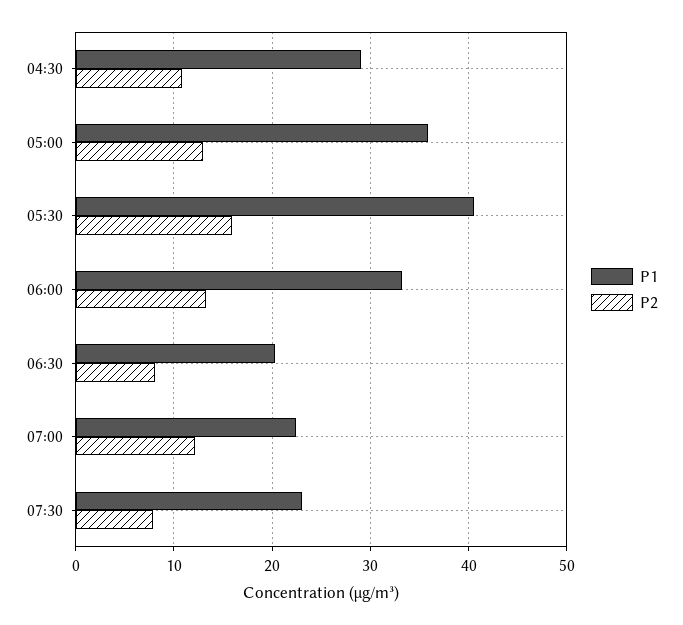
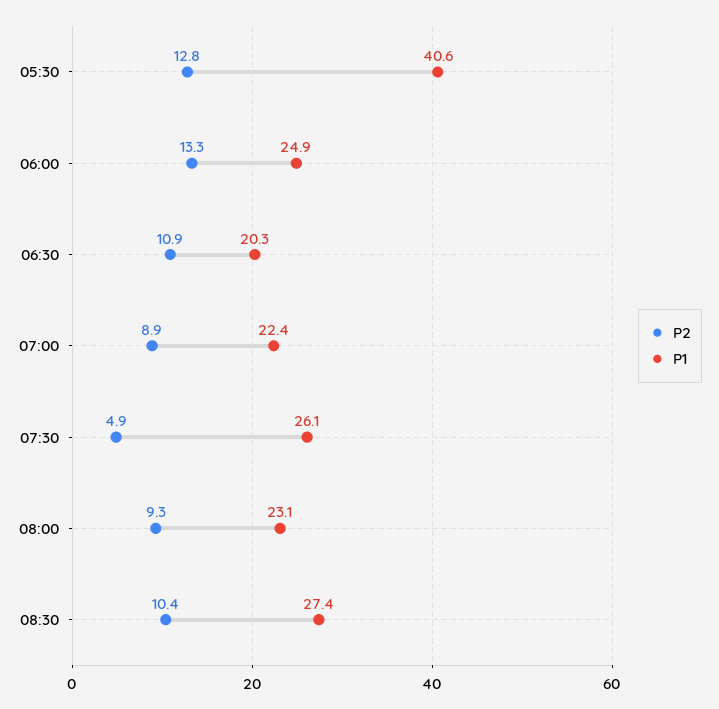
P1, 04:30: 29 -> none
P2, 04:30: 11 -> none
P1, 05:00: 36 -> none
P2, 05:00: 13 -> none
P2, 05:30: 16 -> 12.8
P1, 06:00: 33 -> 24.9
P2, 06:30: 8 -> 10.9
P2, 07:00: 12 -> 8.9
P1, 07:30: 23 -> 26.1
P2, 07:30: 8 -> 4.9
P2, 08:00: none -> 9.3
P1, 08:00: none -> 23.1
P2, 08:30: none -> 10.4
P1, 08:30: none -> 27.4

